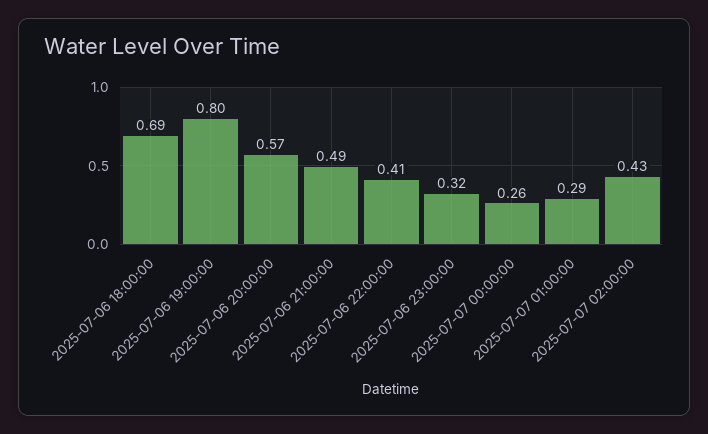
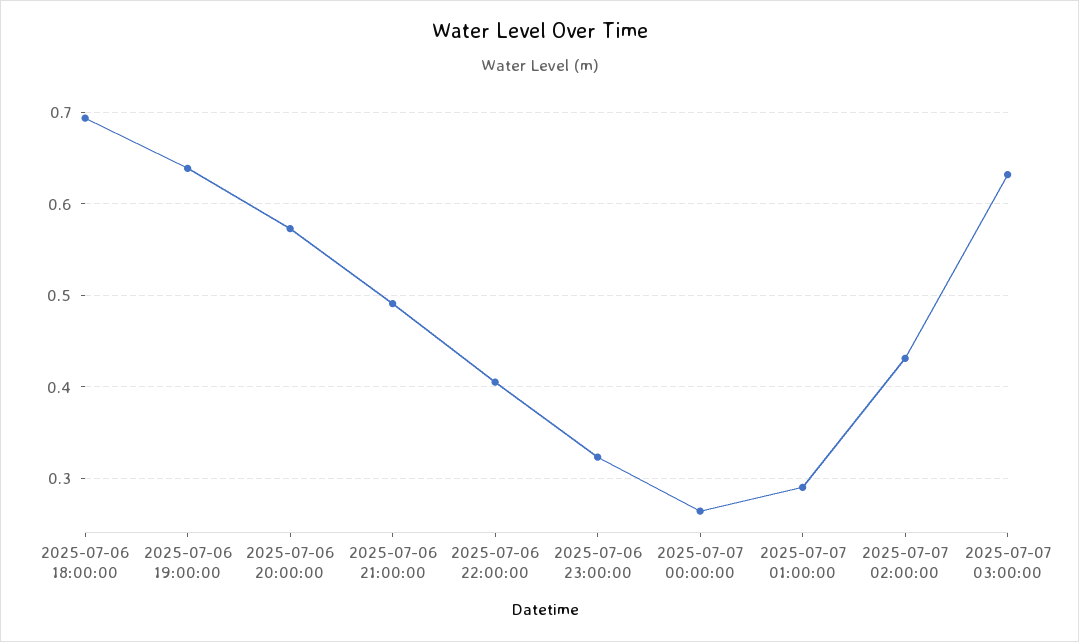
2025-07-06 19:00:00: 0.8 -> 0.64
2025-07-07 03:00:00: none -> 0.63

